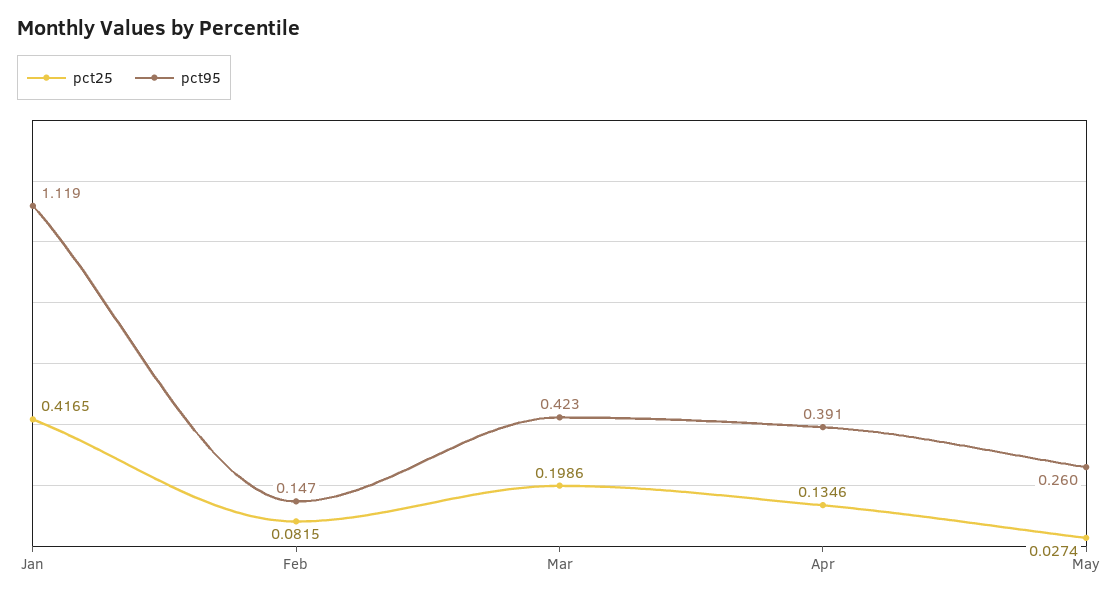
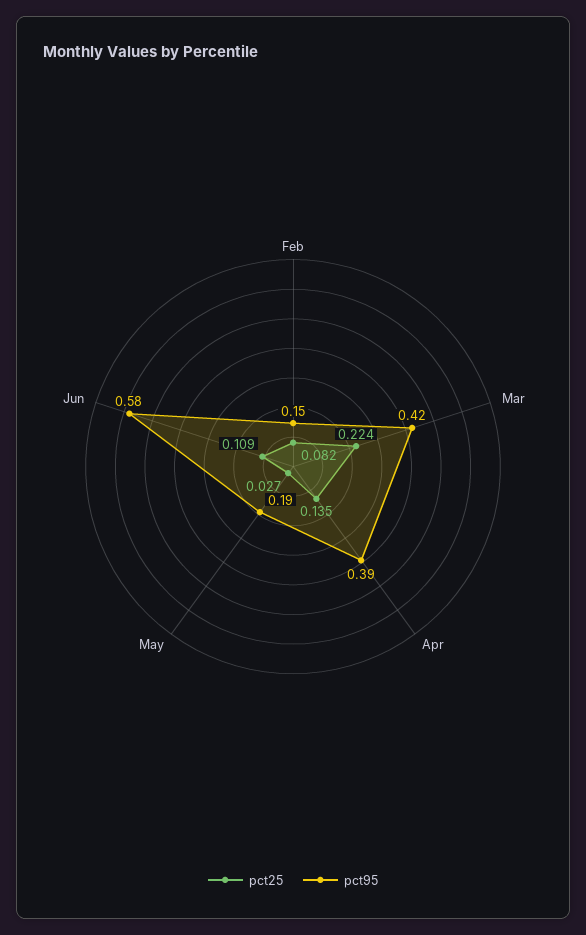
pct25, Jan: 0.4165 -> none
pct95, Jan: 1.119 -> none
pct25, Mar: 0.1986 -> 0.224
pct95, May: 0.26 -> 0.19
pct25, Jun: none -> 0.109
pct95, Jun: none -> 0.58

